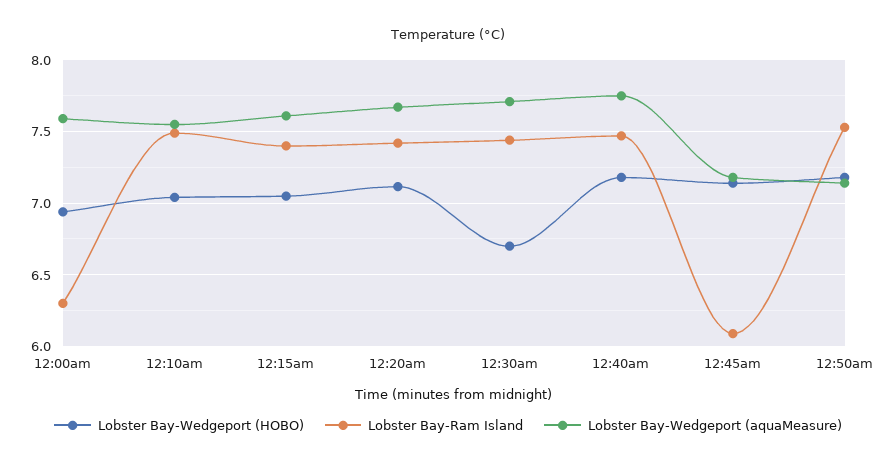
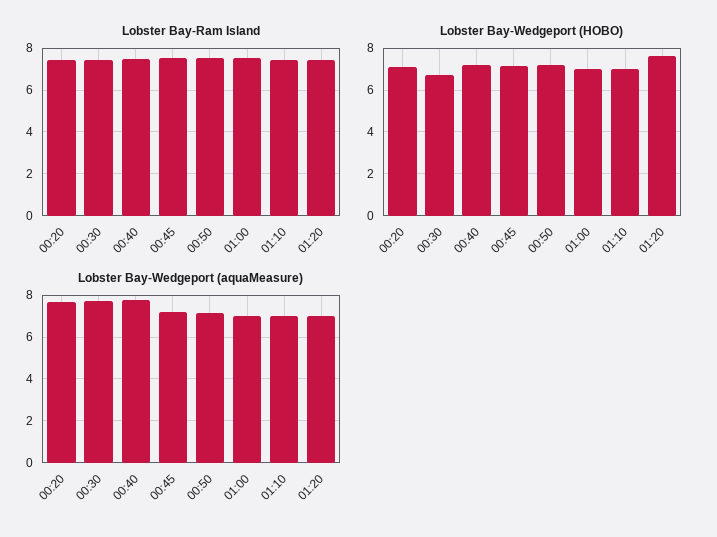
Lobster Bay-Wedgeport (HOBO), 12:00am: 6.95 -> none
Lobster Bay-Ram Island, 12:00am: 6.3 -> none
Lobster Bay-Wedgeport (aquaMeasure), 12:00am: 7.6 -> none
Lobster Bay-Wedgeport (HOBO), 12:10am: 7.05 -> none
Lobster Bay-Ram Island, 12:10am: 7.5 -> none
Lobster Bay-Wedgeport (aquaMeasure), 12:10am: 7.55 -> none
Lobster Bay-Wedgeport (HOBO), 12:15am: 7.05 -> none
Lobster Bay-Ram Island, 12:15am: 7.4 -> none
Lobster Bay-Wedgeport (aquaMeasure), 12:15am: 7.6 -> none
Lobster Bay-Ram Island, 12:45am: 6.1 -> 7.5
Lobster Bay-Ram Island, 01:00: none -> 7.5
Lobster Bay-Ram Island, 01:10: none -> 7.5
Lobster Bay-Ram Island, 01:20: none -> 7.5
Lobster Bay-Wedgeport (HOBO), 01:00: none -> 7
Lobster Bay-Wedgeport (HOBO), 01:10: none -> 7
Lobster Bay-Wedgeport (HOBO), 01:20: none -> 7.5
Lobster Bay-Wedgeport (aquaMeasure), 01:00: none -> 7
Lobster Bay-Wedgeport (aquaMeasure), 01:10: none -> 7
Lobster Bay-Wedgeport (aquaMeasure), 01:20: none -> 7

